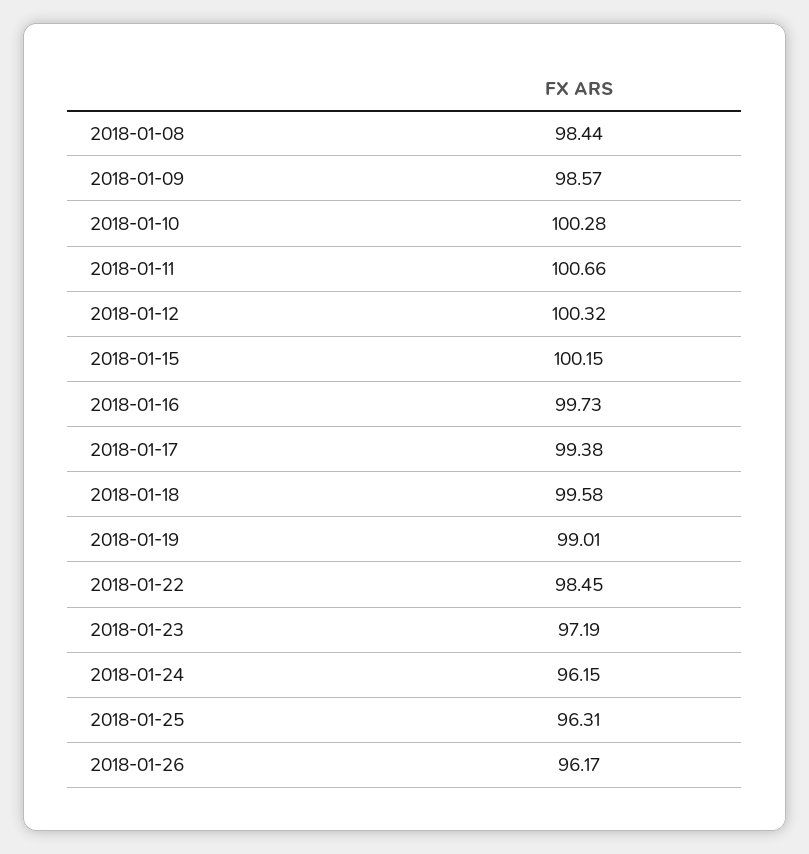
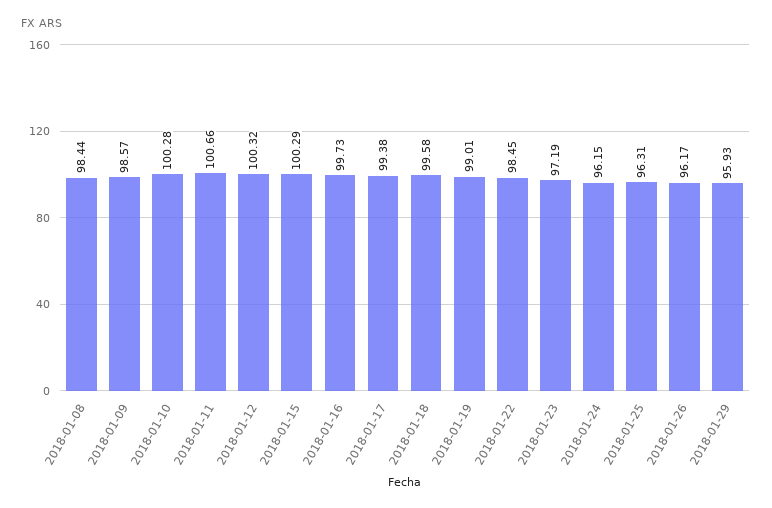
2018-01-15: 100.15 -> 100.29
2018-01-29: none -> 95.93

